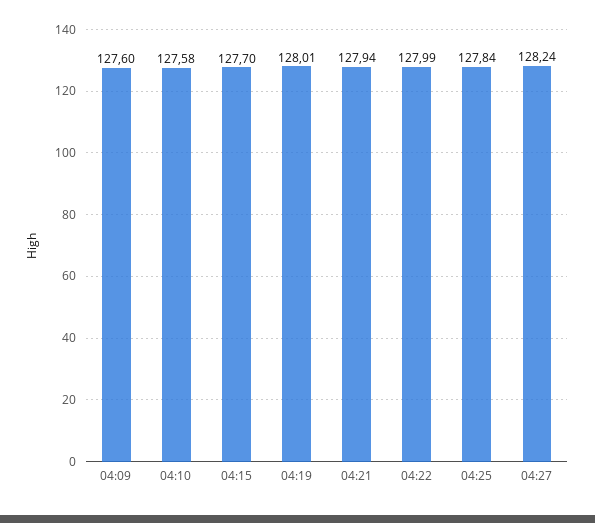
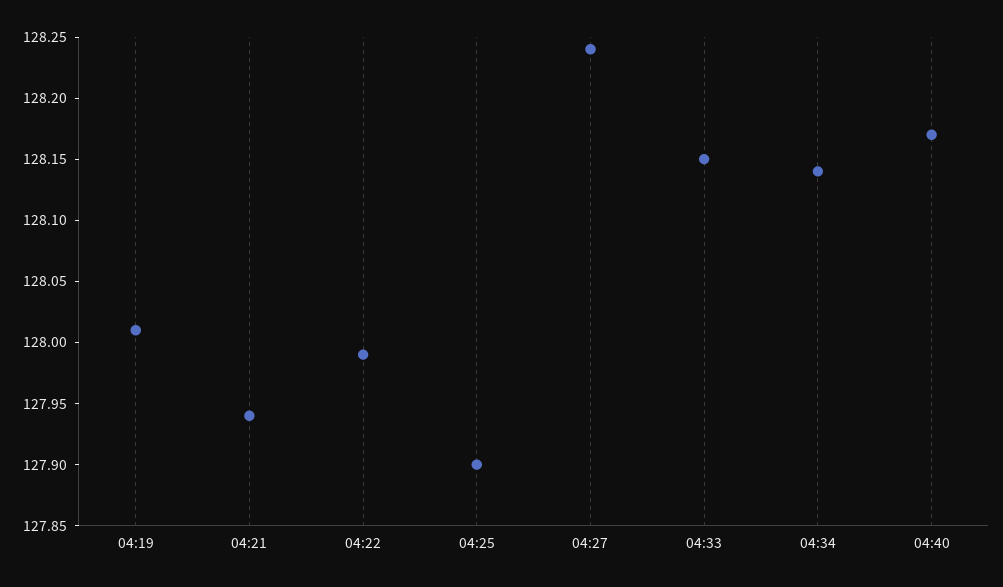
04:09: 127.6 -> none
04:10: 127.58 -> none
04:15: 127.7 -> none
04:25: 127.84 -> 127.9
04:33: none -> 128.15
04:34: none -> 128.14
04:40: none -> 128.17

